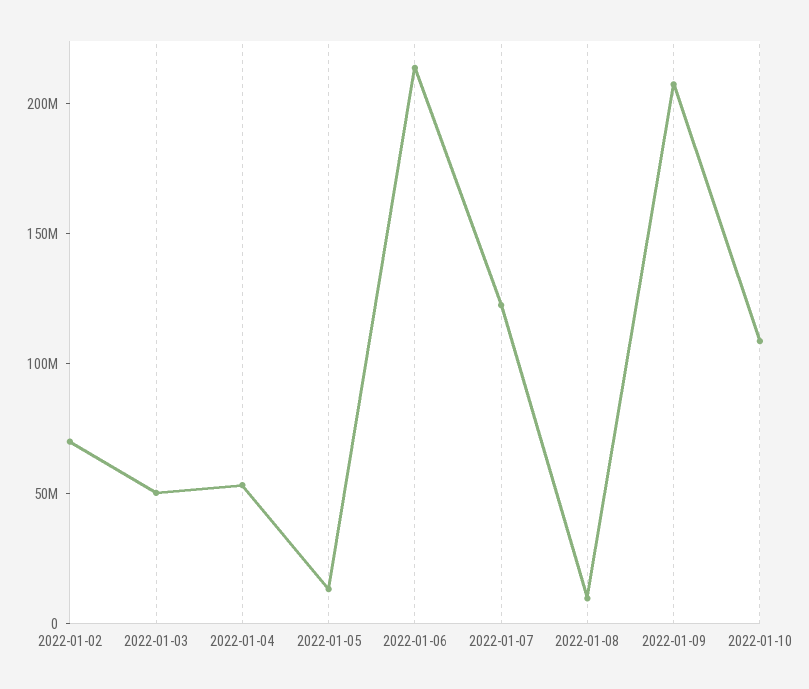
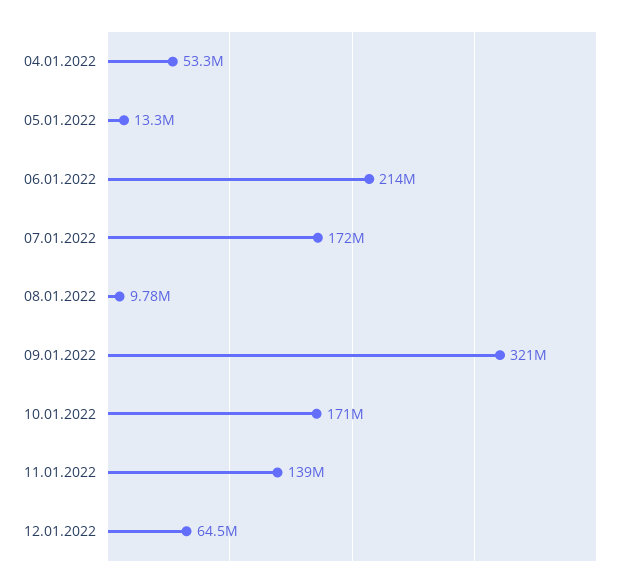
2022-01-02: 70000000 -> none
2022-01-03: 50000000 -> none
2022-01-07: 120000000 -> 172000000
2022-01-09: 210000000 -> 321000000
2022-01-10: 110000000 -> 171000000
11.01.2022: none -> 139000000
12.01.2022: none -> 64500000

